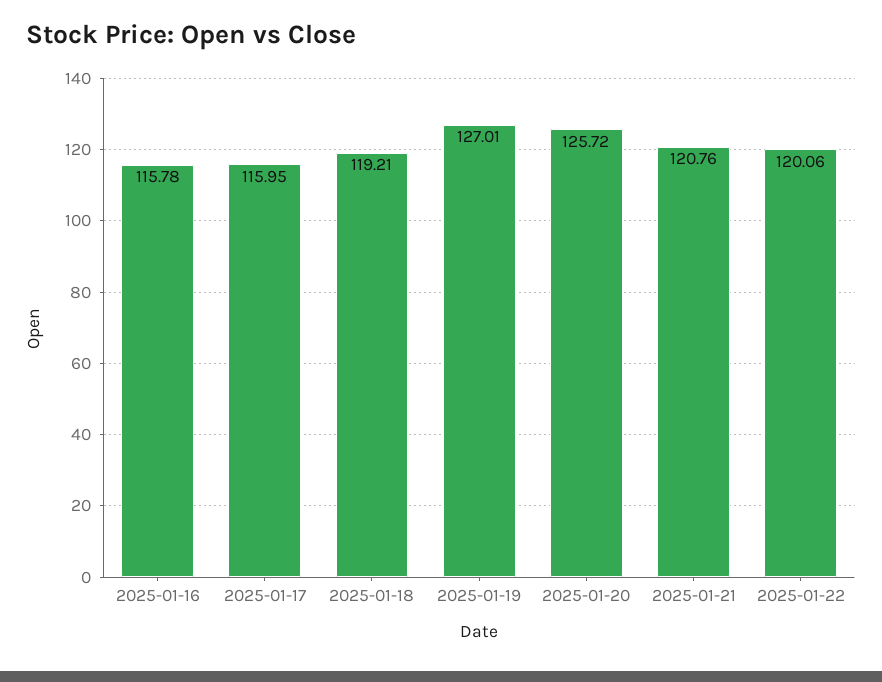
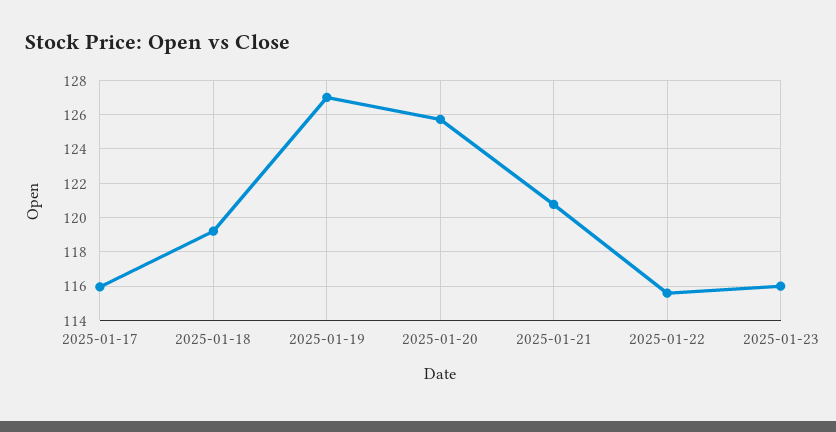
2025-01-16: 115.78 -> none
2025-01-22: 120.06 -> 115.5
2025-01-23: none -> 116

